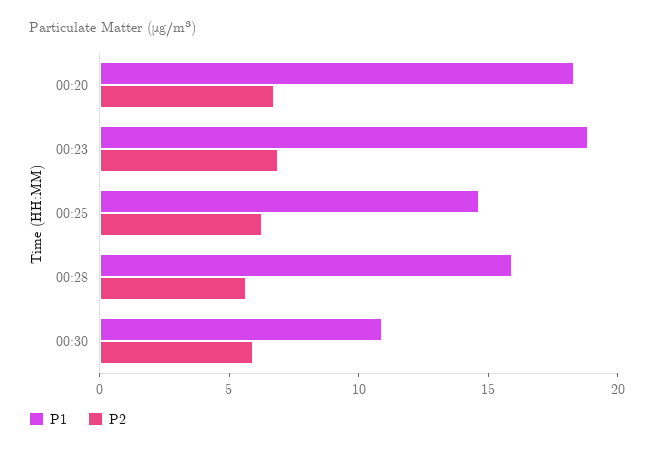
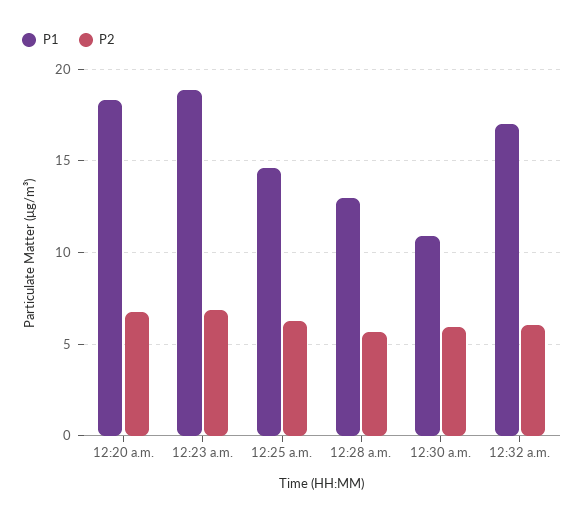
P1, 00:28: 16 -> 13
P1, 12:32 a.m.: none -> 17
P2, 12:32 a.m.: none -> 6

